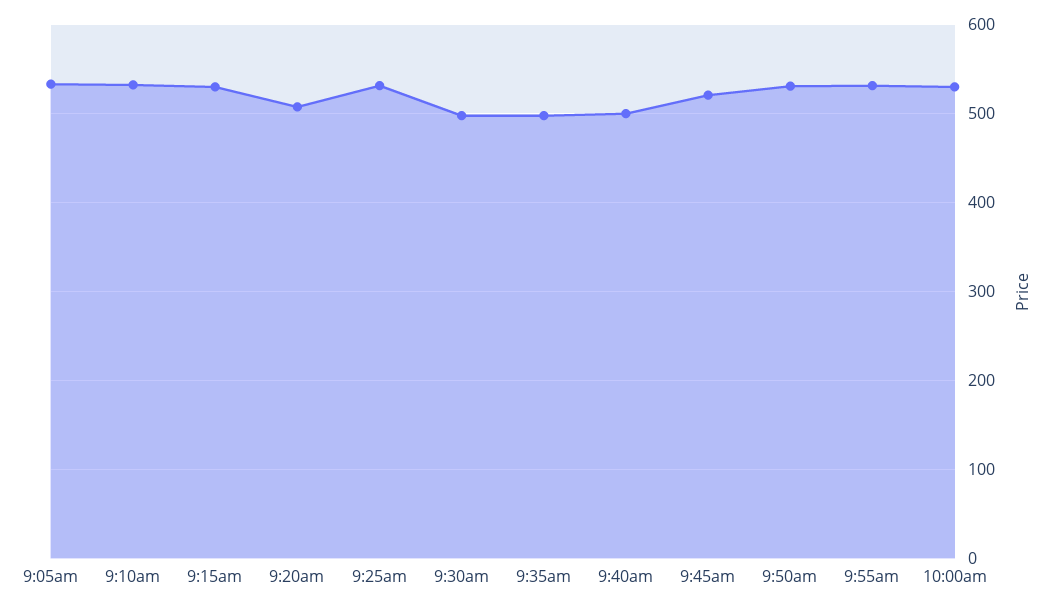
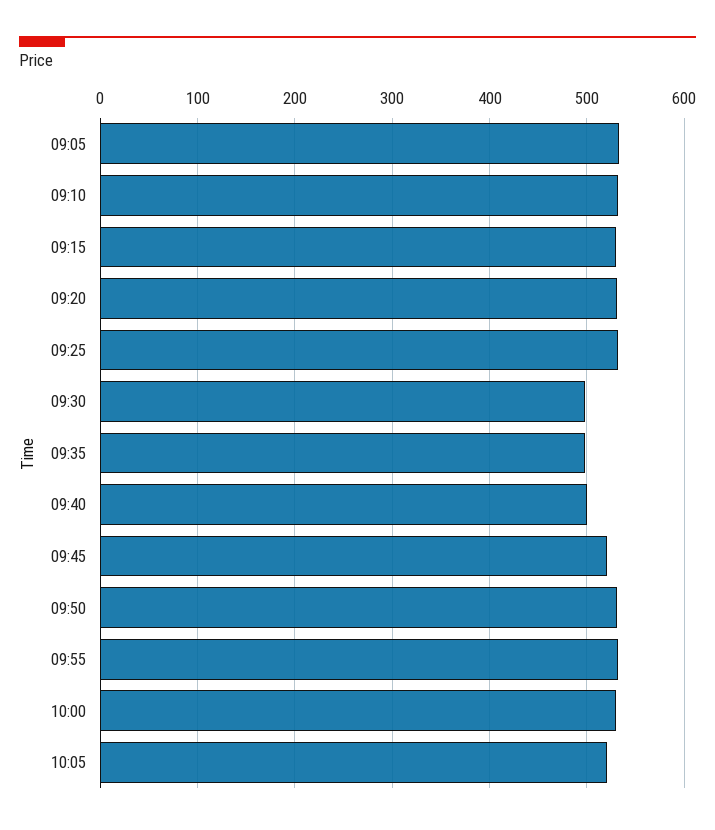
9:20am: 510 -> 530
10:05: none -> 520

